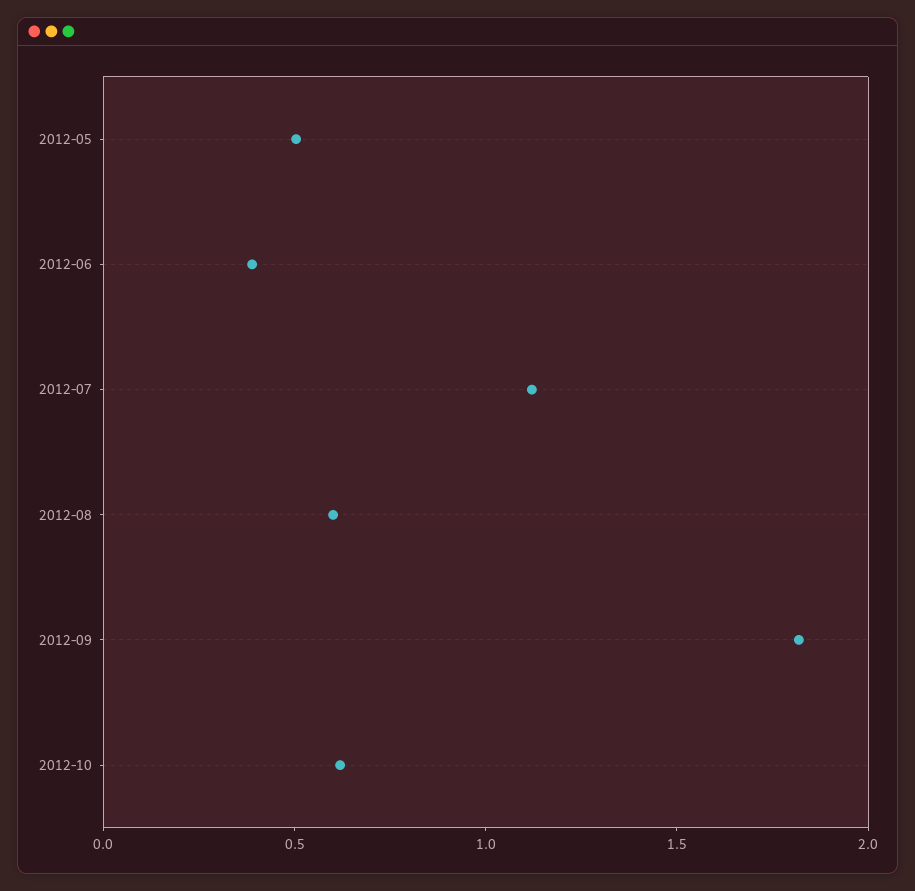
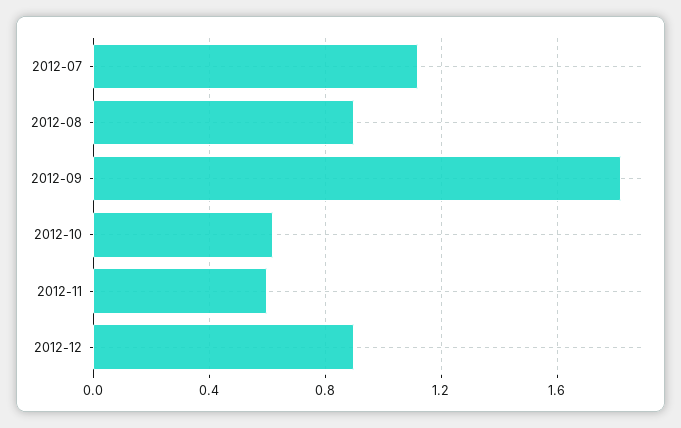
2012-05: 0.5 -> none
2012-06: 0.4 -> none
2012-08: 0.6 -> 0.9
2012-11: none -> 0.6
2012-12: none -> 0.9

